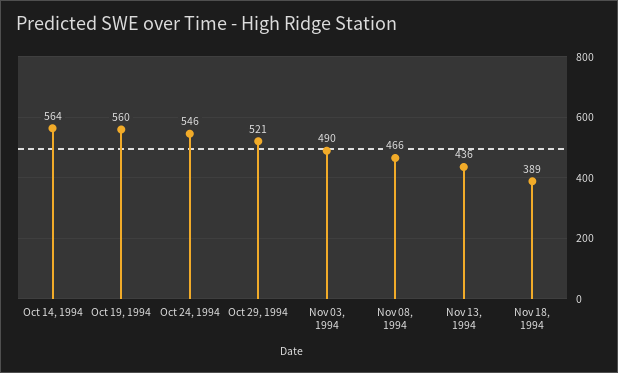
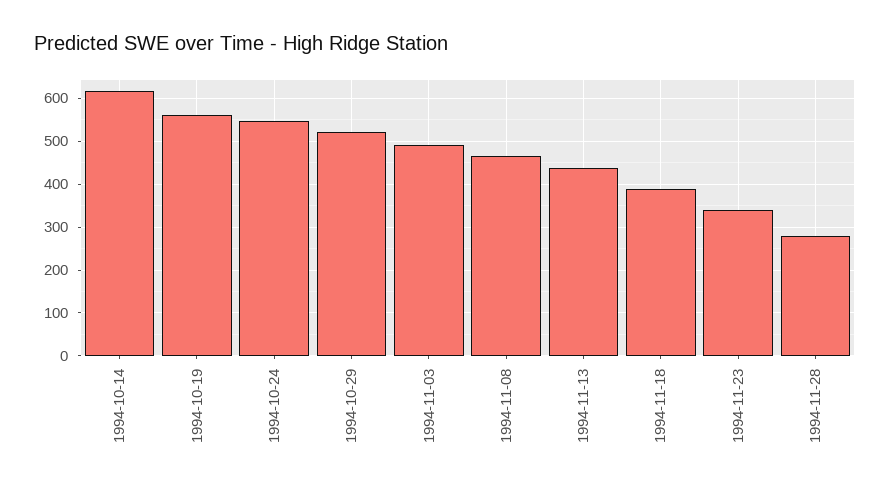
Oct 14, 1994: 564 -> 620
1994-11-23: none -> 340
1994-11-28: none -> 280

